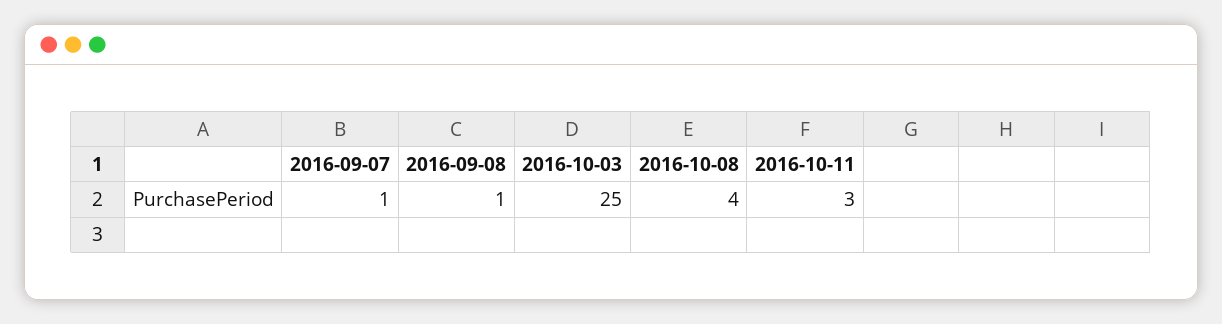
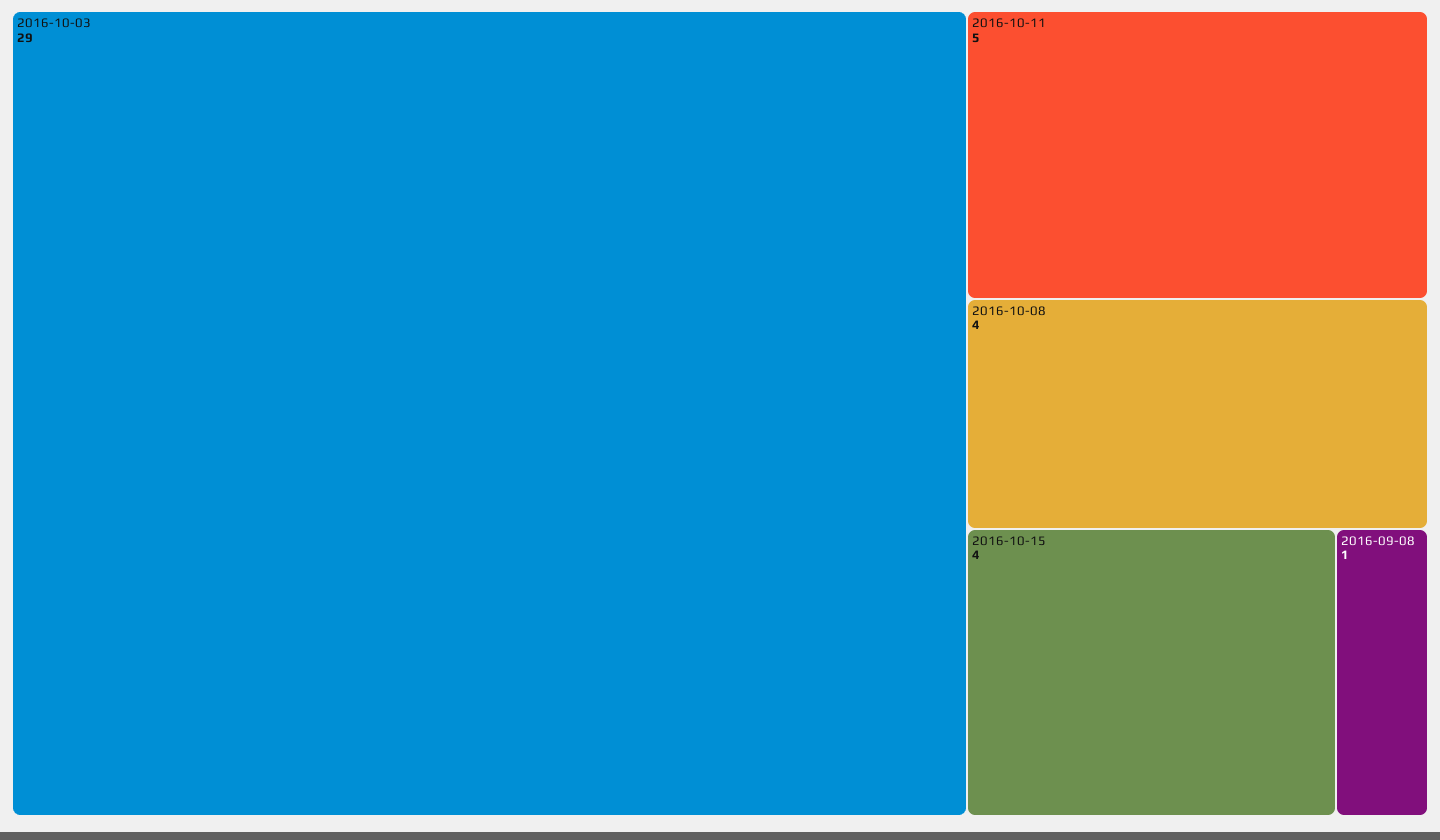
2016-09-07: 1 -> none
2016-10-03: 25 -> 29
2016-10-11: 3 -> 5
2016-10-15: none -> 4

